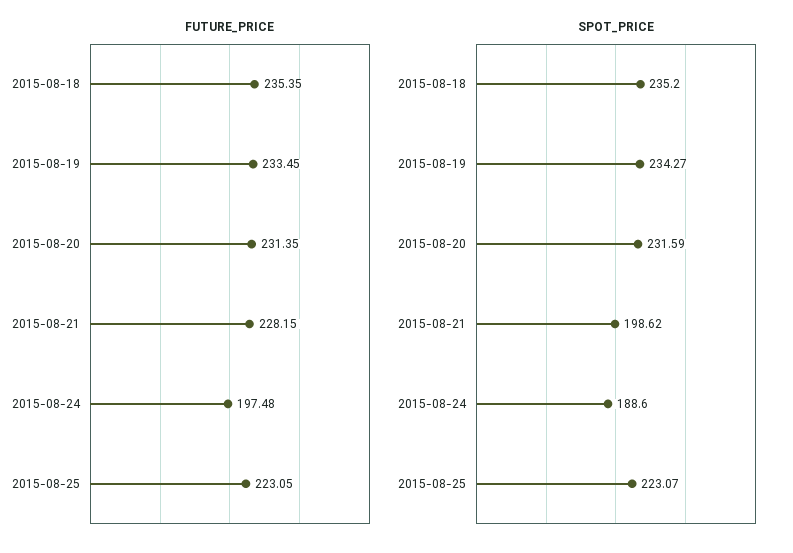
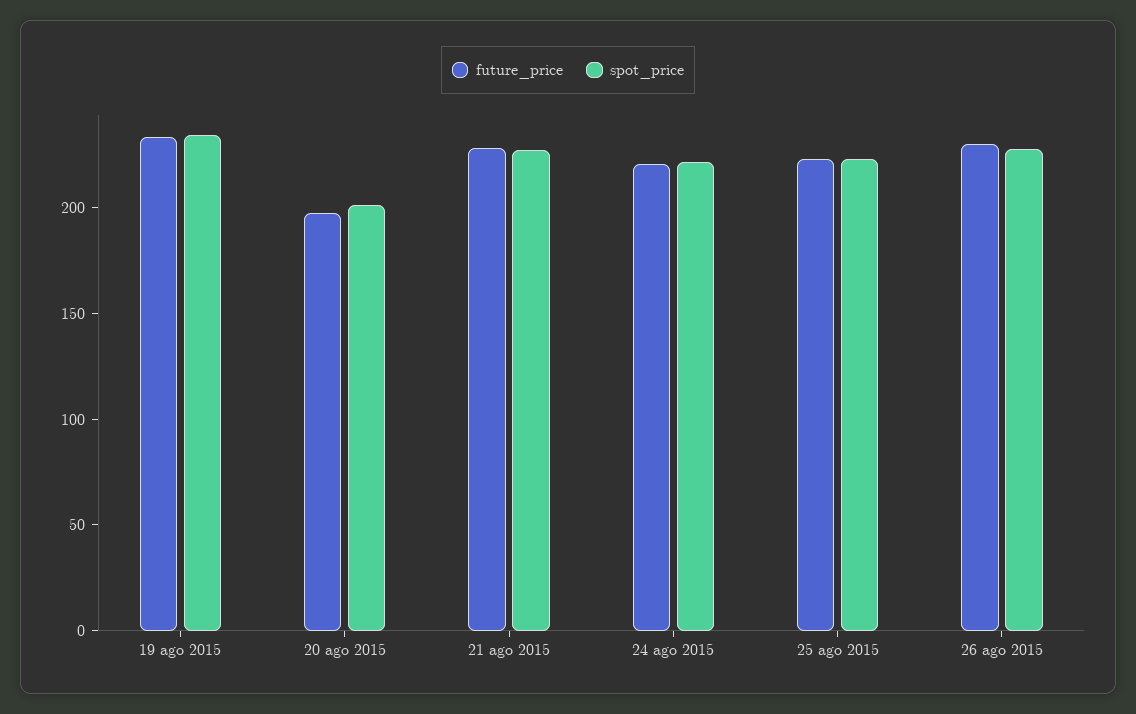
FUTURE_PRICE, 2015-08-18: 235.35 -> none
FUTURE_PRICE, 2015-08-20: 231.35 -> 200
FUTURE_PRICE, 2015-08-24: 197.48 -> 220
SPOT_PRICE, 2015-08-18: 235.2 -> none
SPOT_PRICE, 2015-08-20: 231.59 -> 200
SPOT_PRICE, 2015-08-21: 198.62 -> 230
SPOT_PRICE, 2015-08-24: 188.6 -> 220
FUTURE_PRICE, 26 ago 2015: none -> 230
SPOT_PRICE, 26 ago 2015: none -> 230

